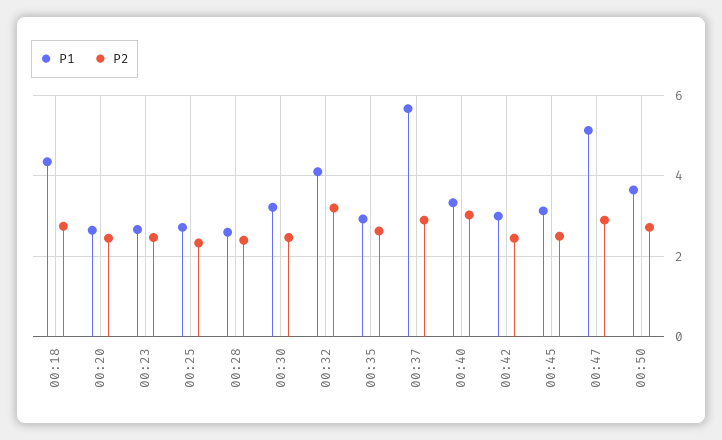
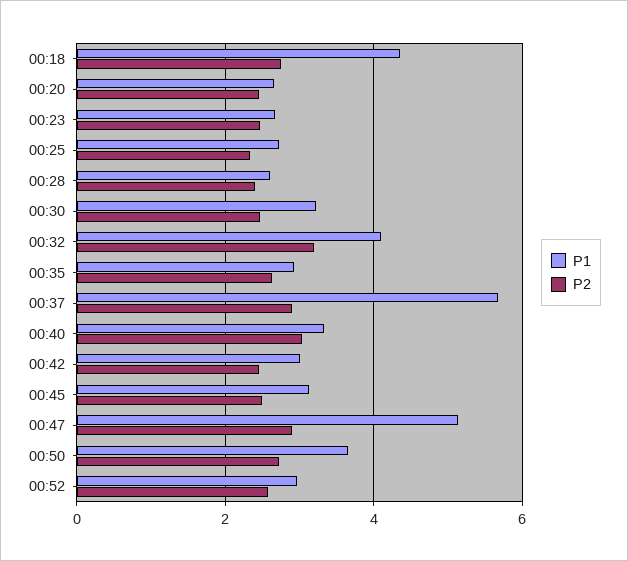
P1, 00:52: none -> 3
P2, 00:52: none -> 2.6

